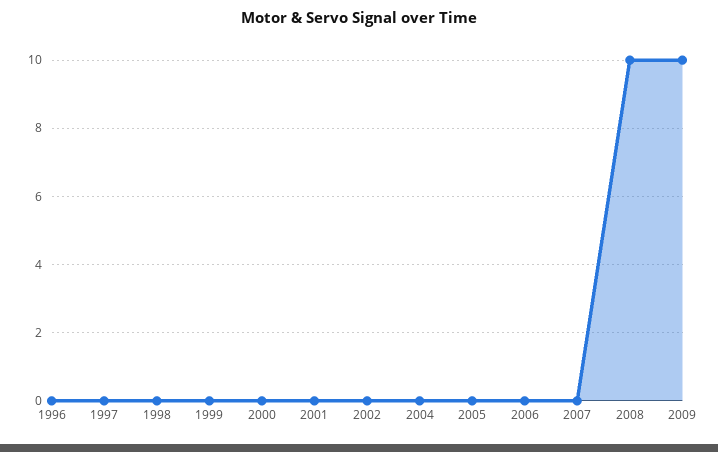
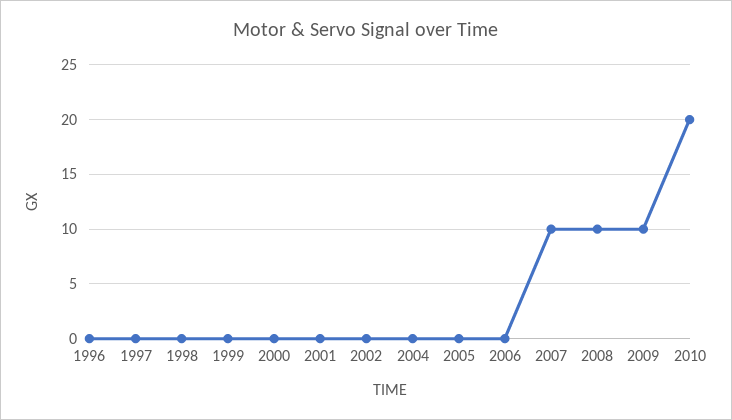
2007: 0 -> 10
2010: none -> 20

